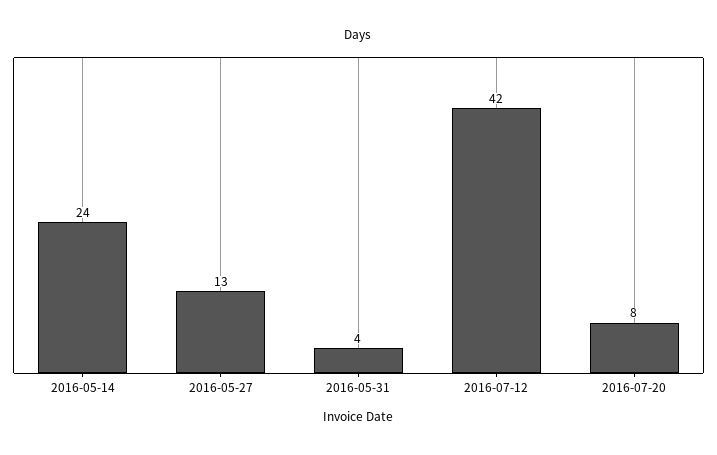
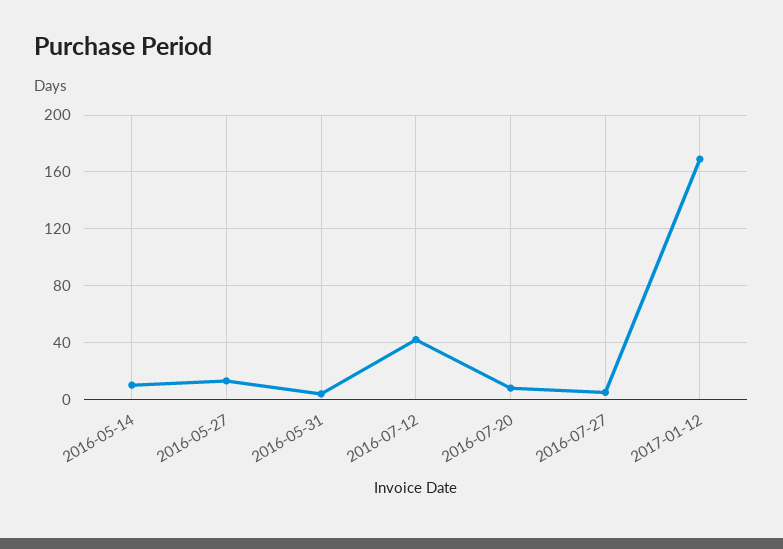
2016-05-14: 24 -> 10
2016-07-27: none -> 5
2017-01-12: none -> 170

